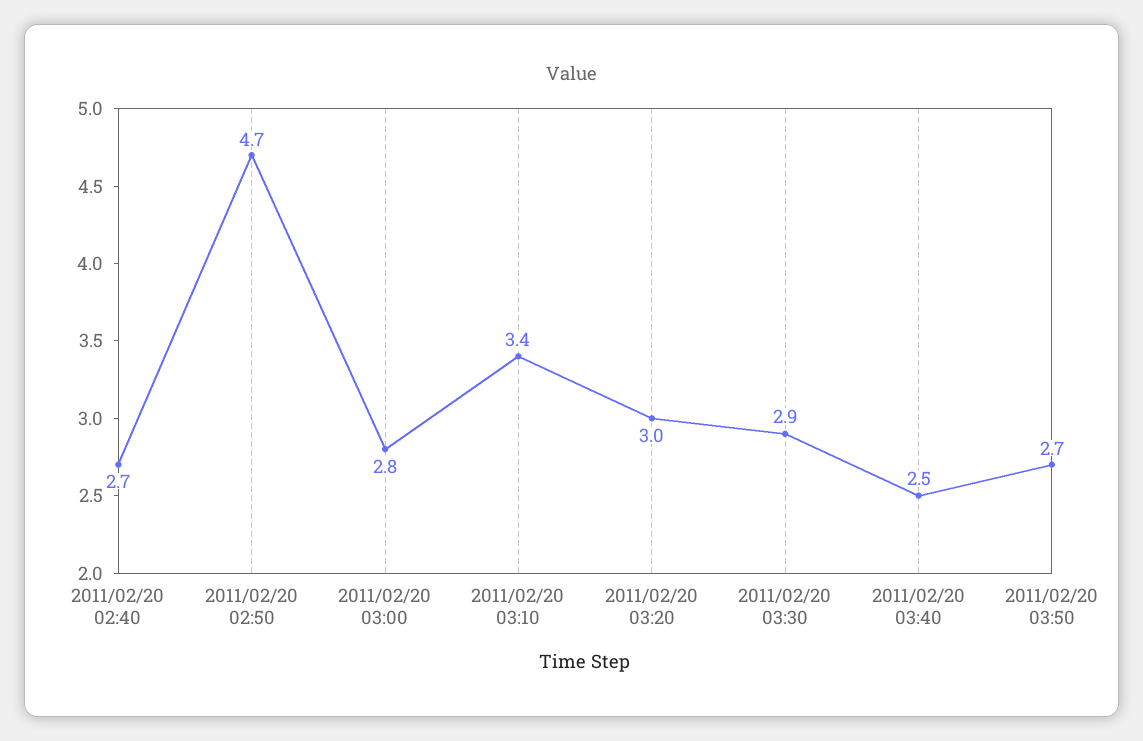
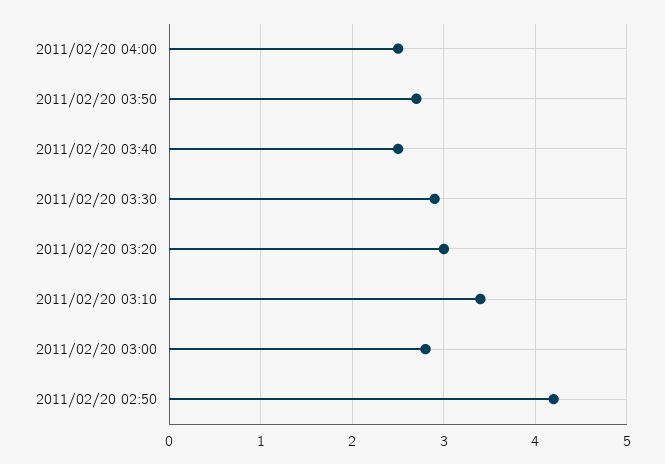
2011/02/20 02:40: 2.7 -> none
2011/02/20 02:50: 4.7 -> 4.2
2011/02/20 04:00: none -> 2.5

